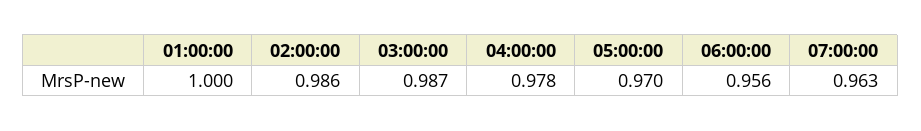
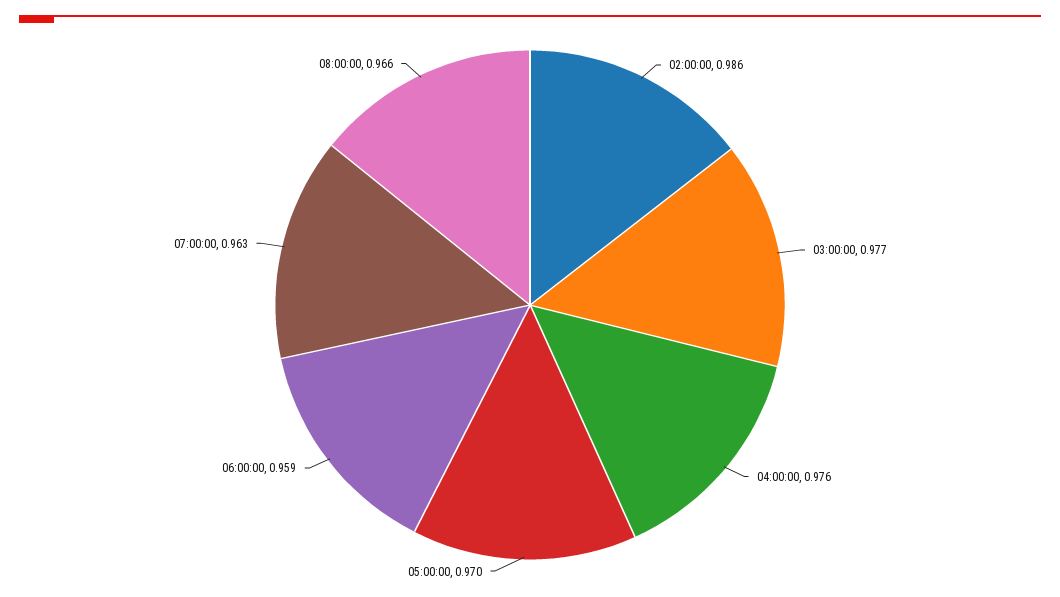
01:00:00: 1 -> none
03:00:00: 0.987 -> 0.977
04:00:00: 0.978 -> 0.976
06:00:00: 0.956 -> 0.959
08:00:00: none -> 0.966

